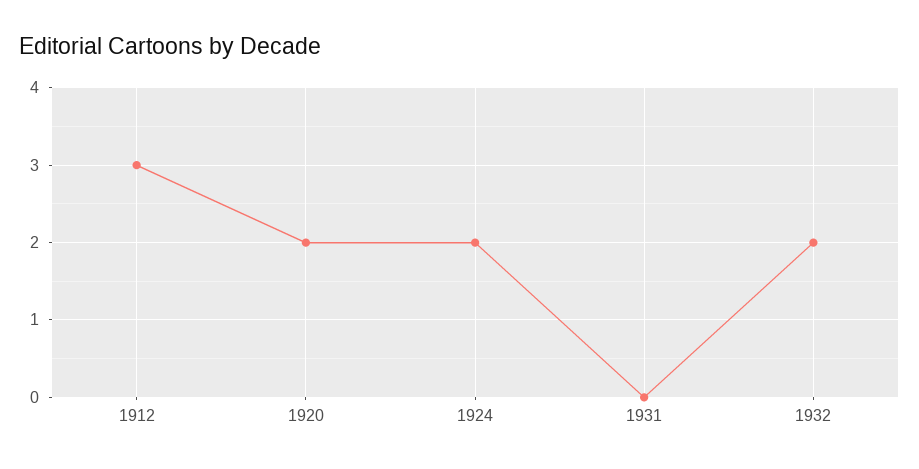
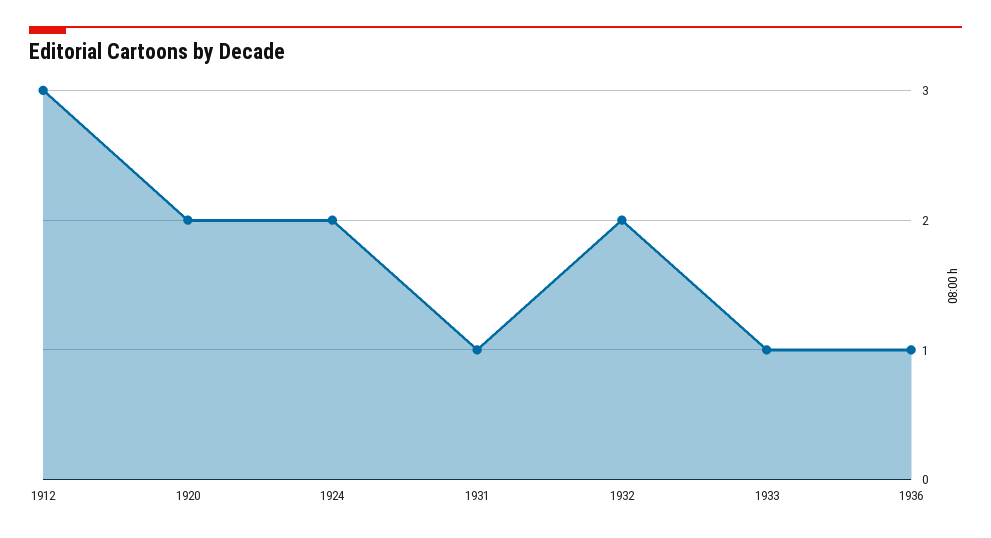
1931: 0 -> 1
1933: none -> 1
1936: none -> 1

